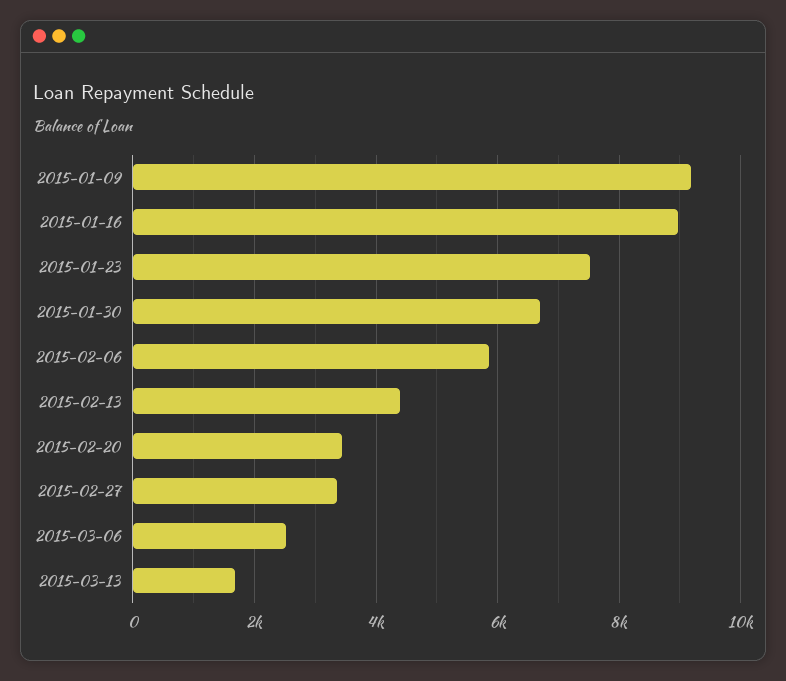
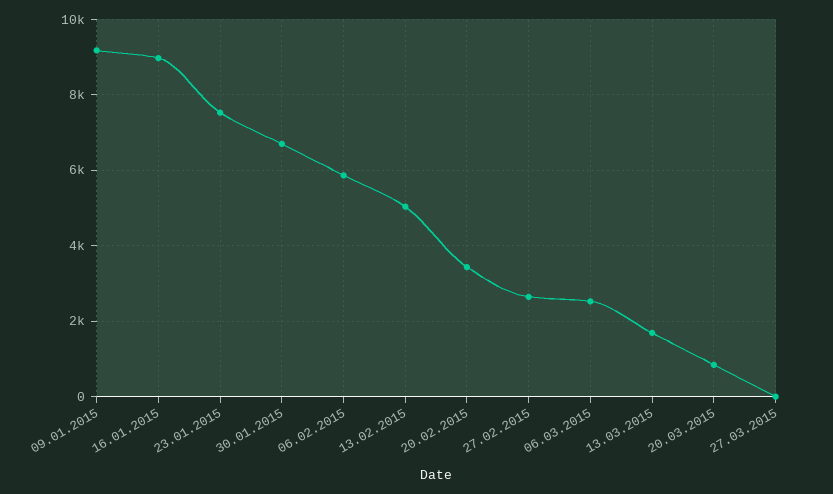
2015-02-13: 4400 -> 5000
2015-02-27: 3400 -> 2600
20.03.2015: none -> 800
27.03.2015: none -> 0

